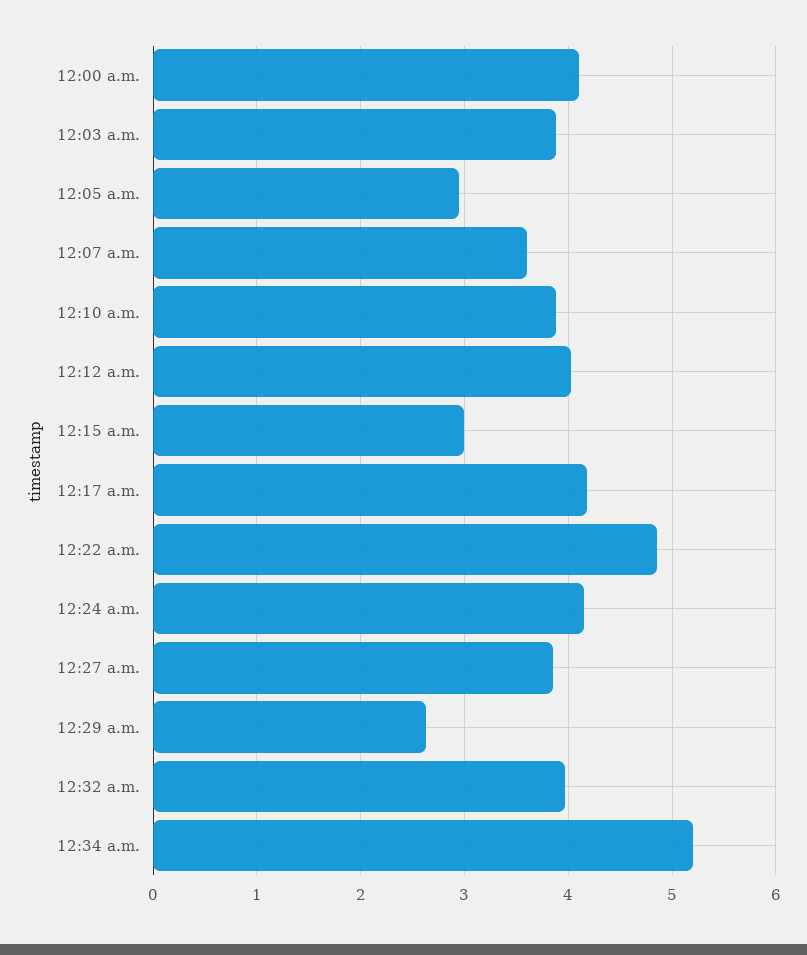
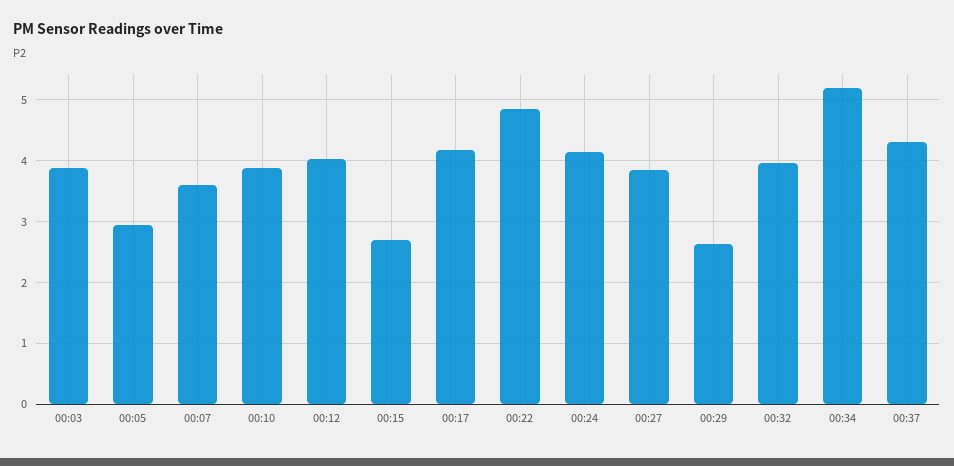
12:00 a.m.: 4.1 -> none
12:15 a.m.: 3 -> 2.7
00:37: none -> 4.3

